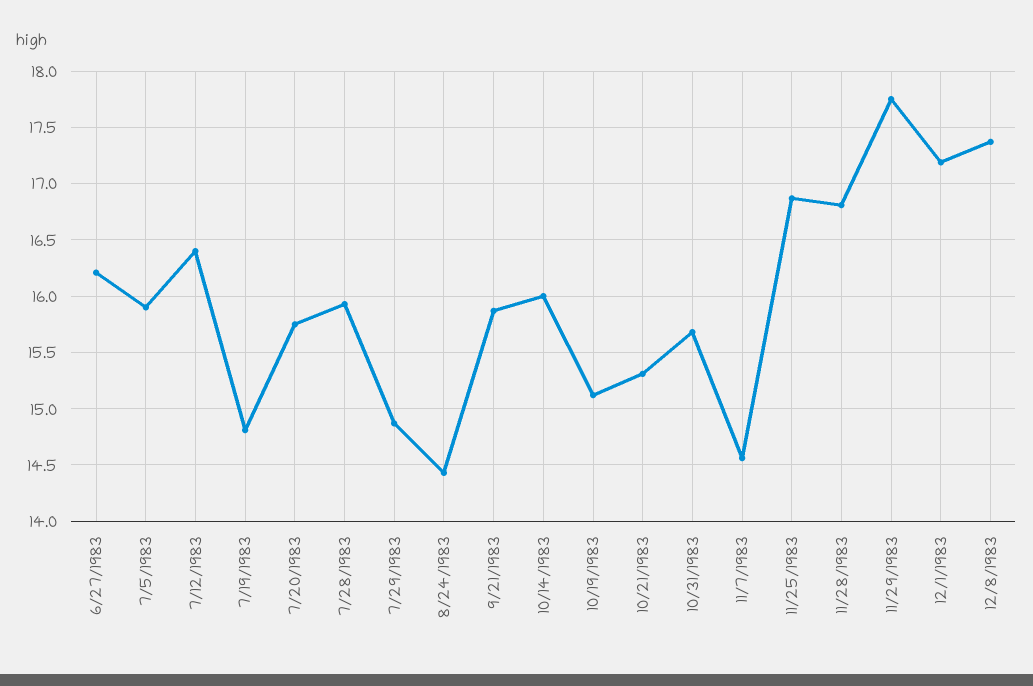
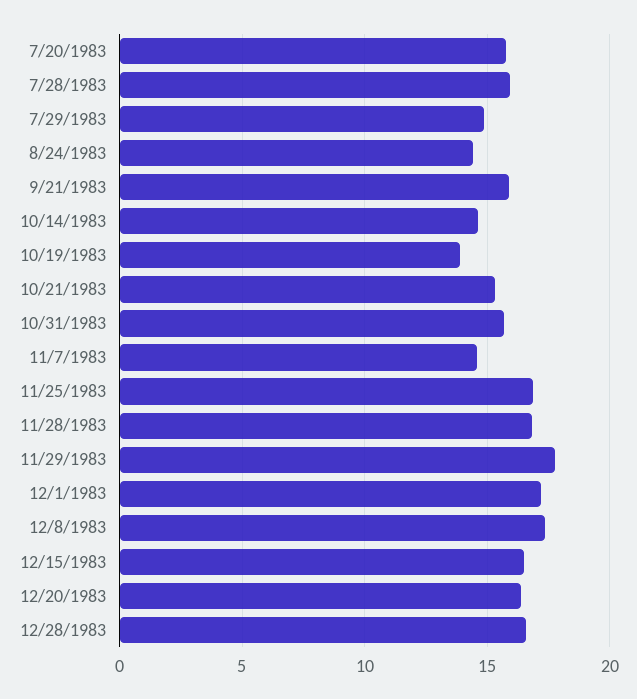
6/27/1983: 16.2 -> none
7/5/1983: 15.9 -> none
7/12/1983: 16.4 -> none
7/19/1983: 14.8 -> none
10/14/1983: 16 -> 14.5
10/19/1983: 15.1 -> 14
12/15/1983: none -> 16.5
12/20/1983: none -> 16.5
12/28/1983: none -> 16.5

